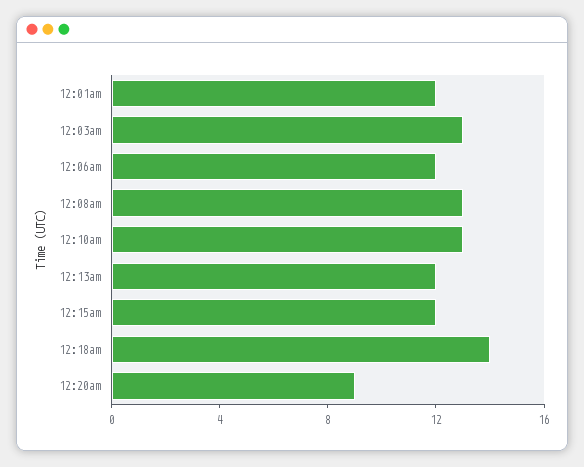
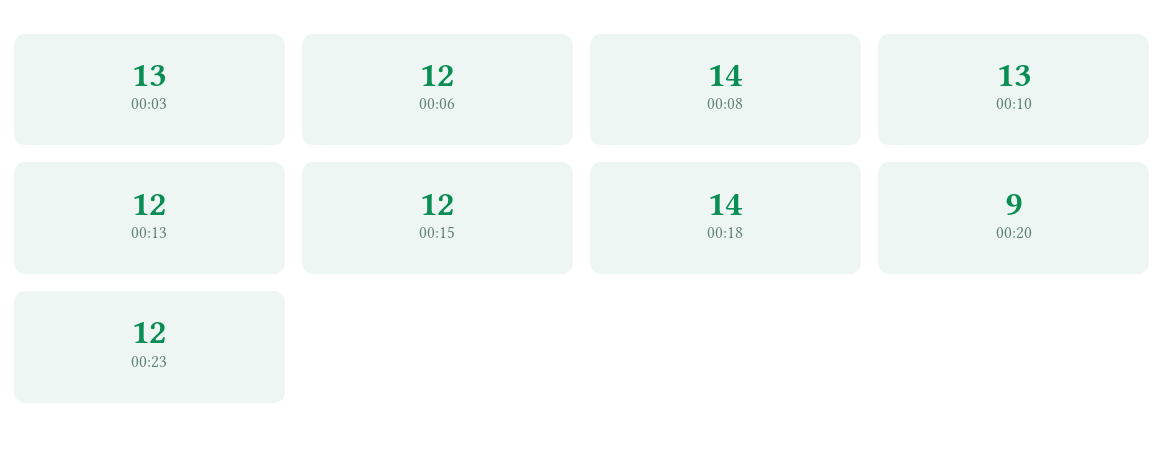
12:01am: 12 -> none
12:08am: 13 -> 14
00:23: none -> 12

